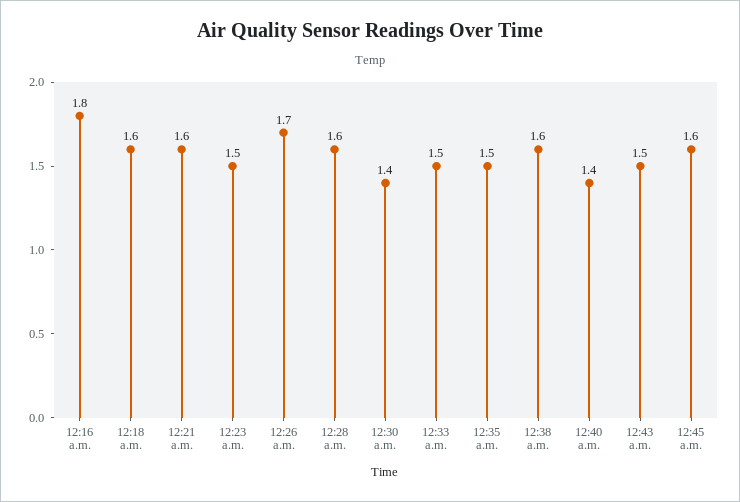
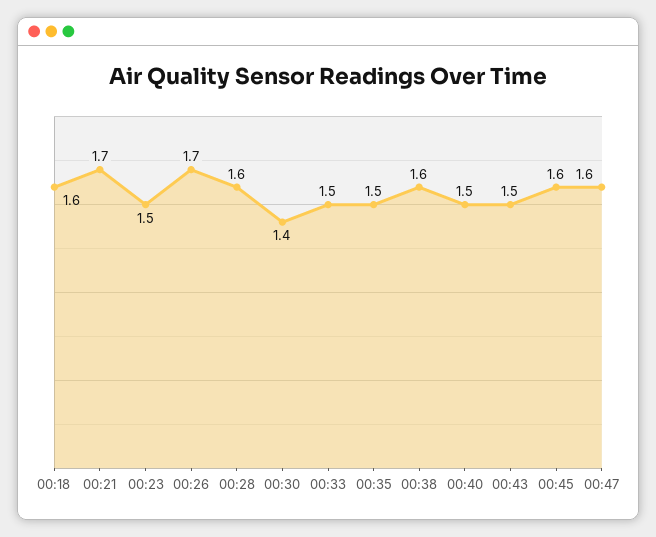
12:16 a.m.: 1.8 -> none
12:21 a.m.: 1.6 -> 1.7
12:40 a.m.: 1.4 -> 1.5
00:47: none -> 1.6

